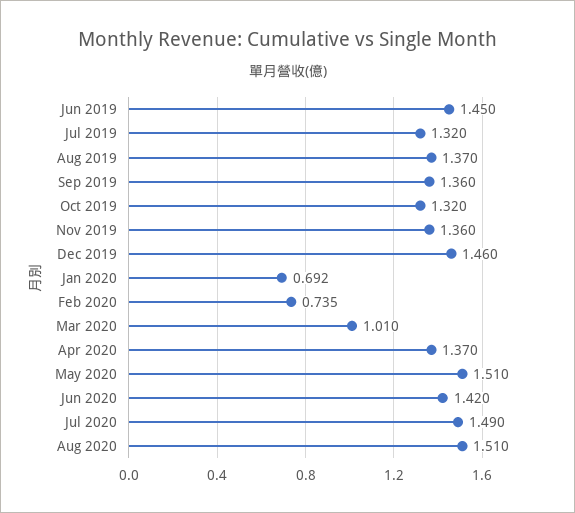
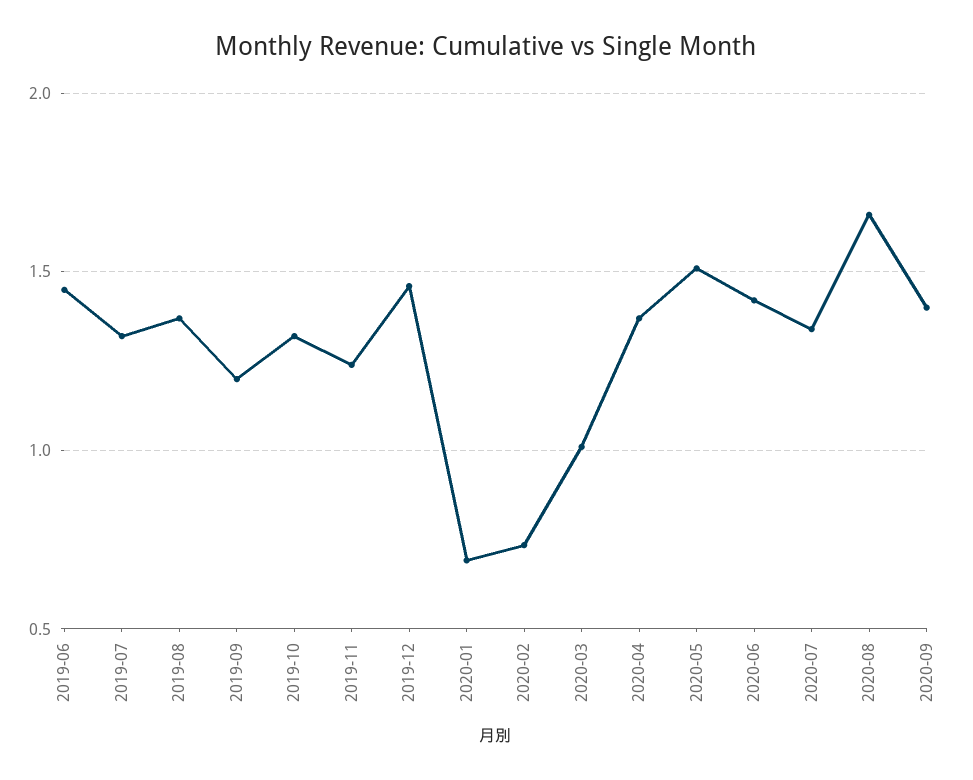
Sep 2019: 1.36 -> 1.2
Nov 2019: 1.36 -> 1.25
Jul 2020: 1.49 -> 1.35
Aug 2020: 1.51 -> 1.65
2020-09: none -> 1.4

